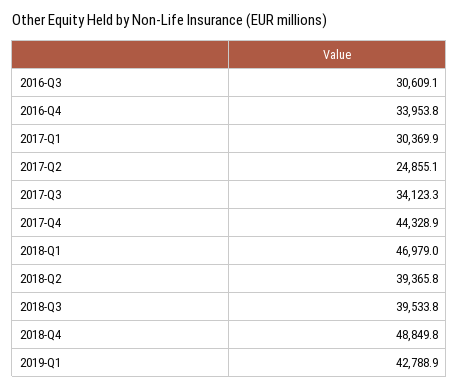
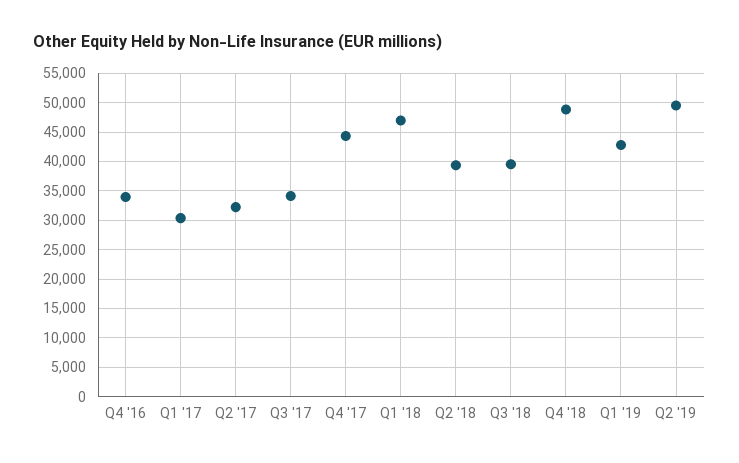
2016-Q3: 30609.1 -> none
2017-Q2: 24855.1 -> 32500
Q2 '19: none -> 50000

